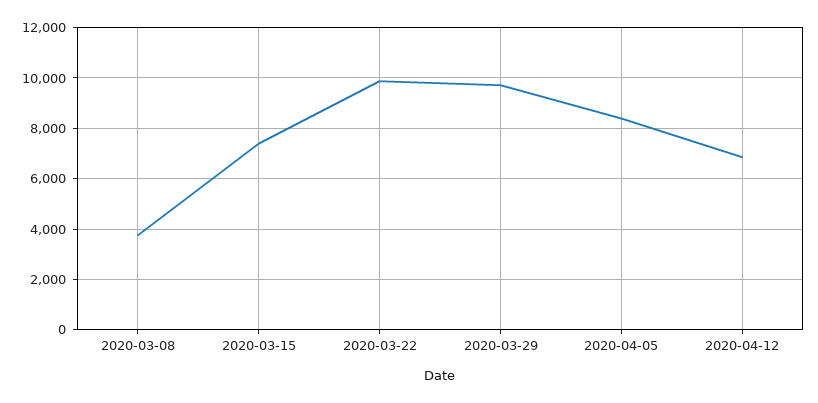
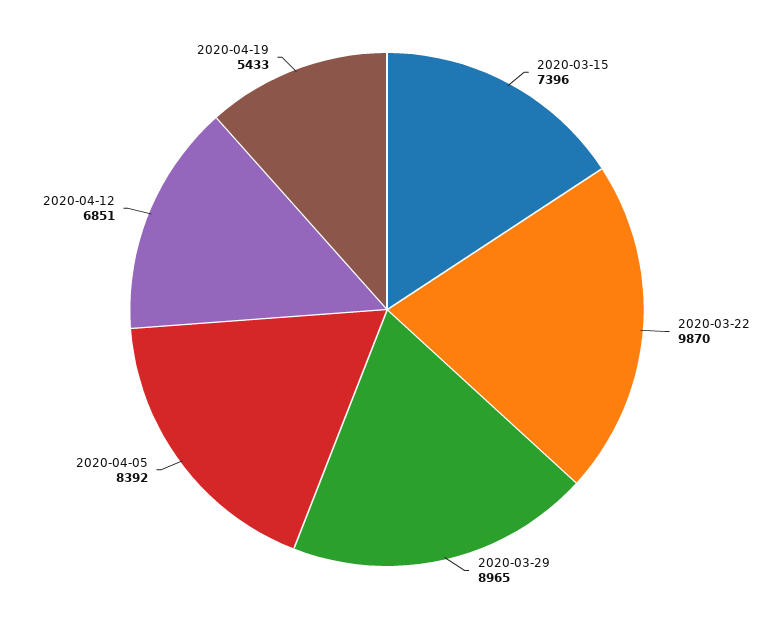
2020-03-08: 3750 -> none
2020-03-29: 9750 -> 8965
2020-04-19: none -> 5433

